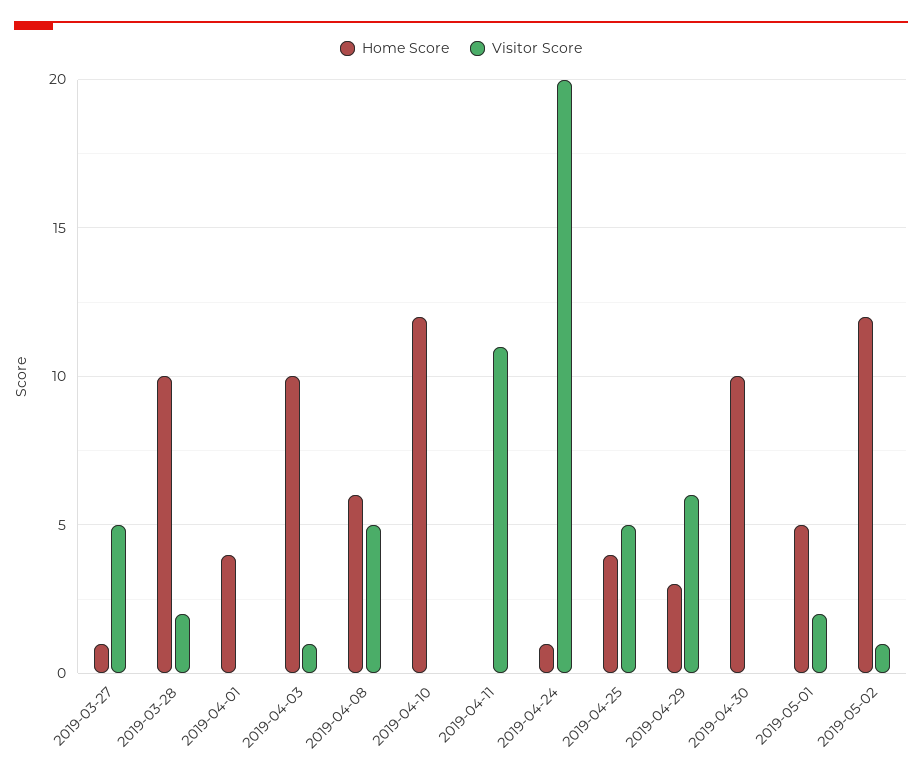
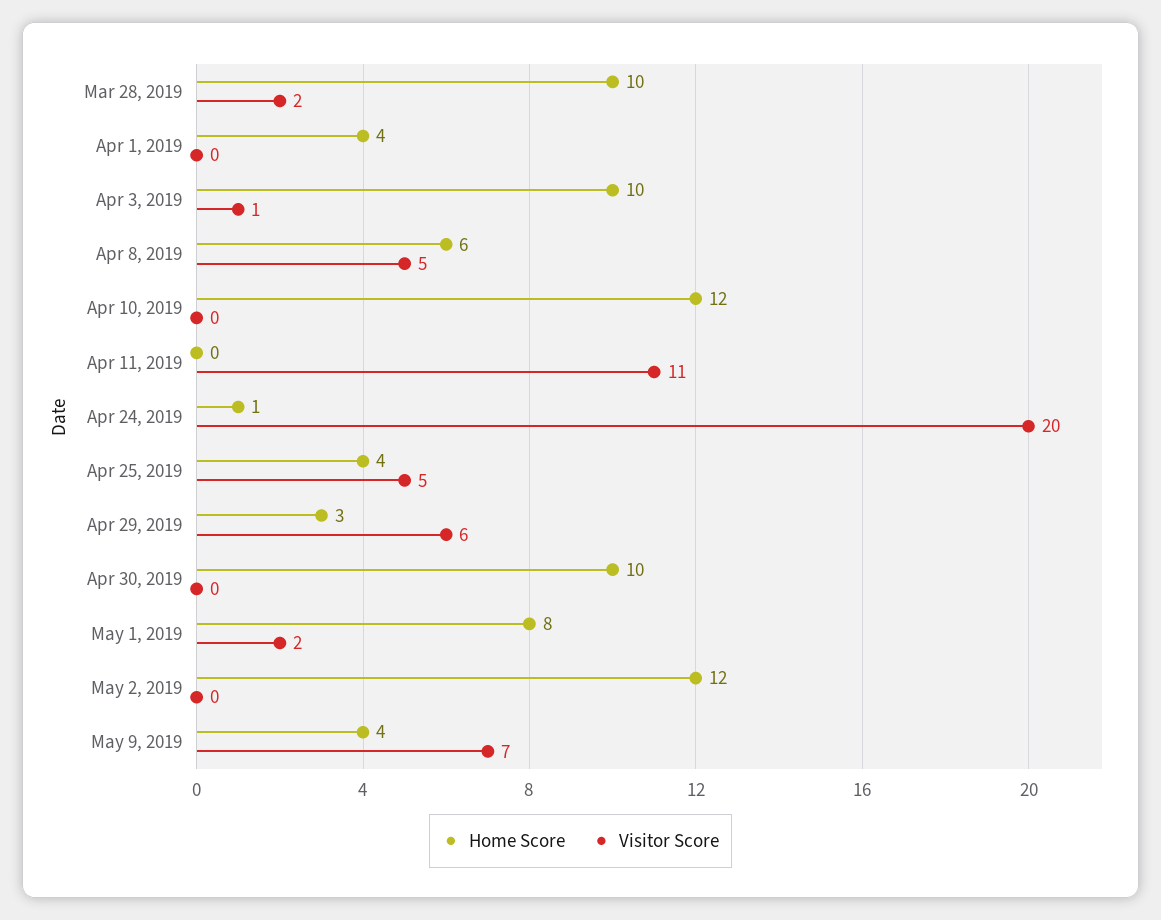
Home Score, 2019-03-27: 1 -> none
Visitor Score, 2019-03-27: 5 -> none
Home Score, 2019-05-01: 5 -> 8
Visitor Score, 2019-05-02: 1 -> 0
Home Score, May 9, 2019: none -> 4
Visitor Score, May 9, 2019: none -> 7

